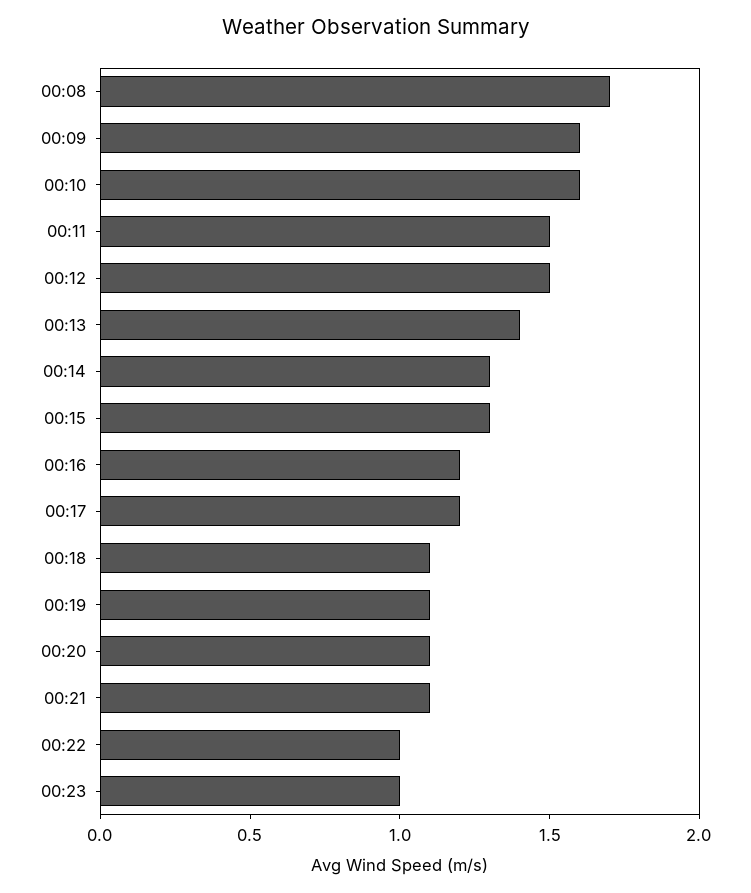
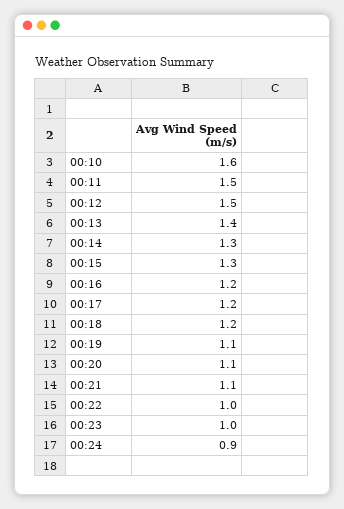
00:08: 1.7 -> none
00:09: 1.6 -> none
00:18: 1.1 -> 1.2
00:24: none -> 0.9

